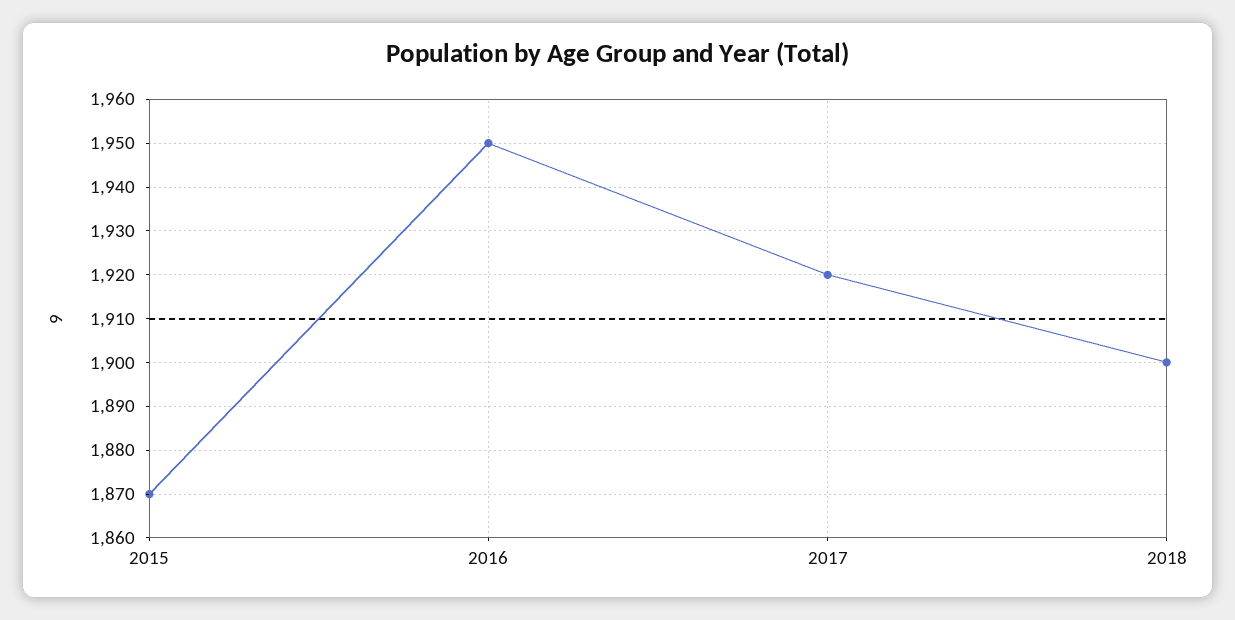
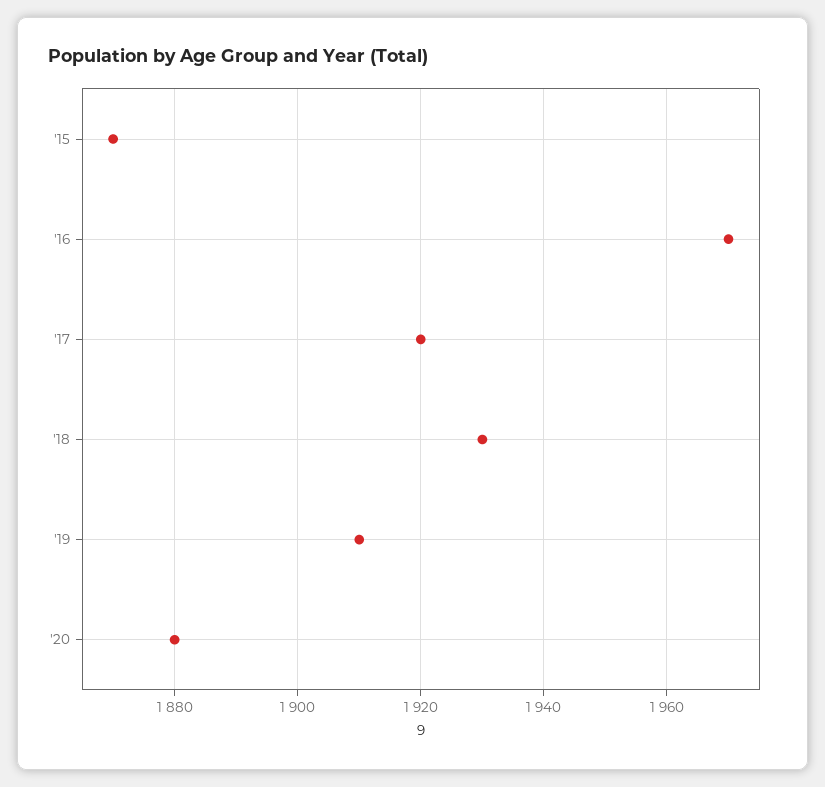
2016: 1950 -> 1970
2018: 1900 -> 1930
'19: none -> 1910
'20: none -> 1880

